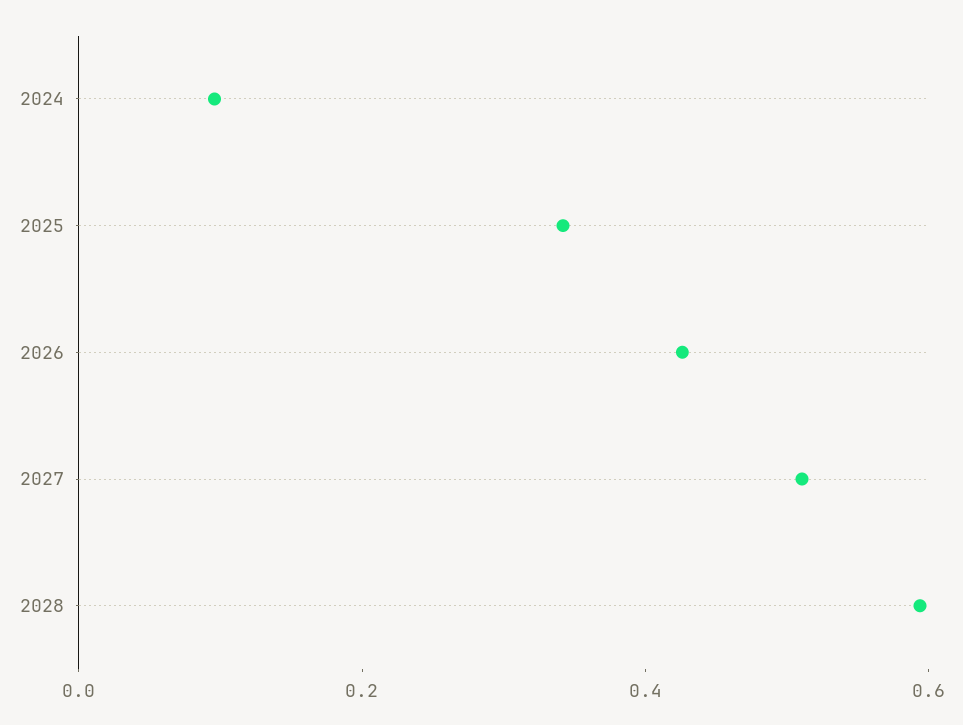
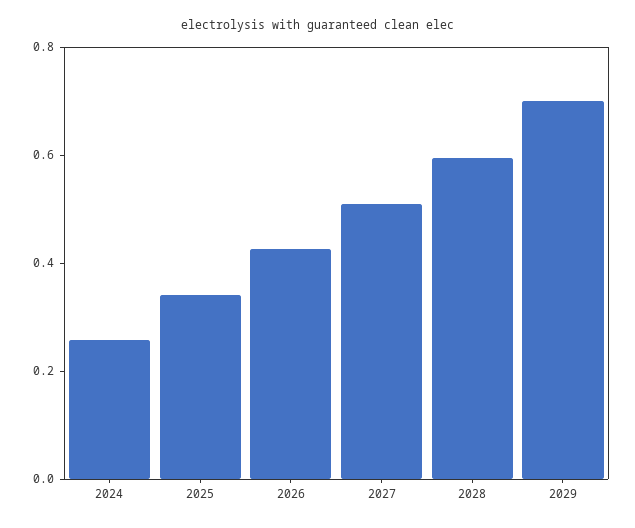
2024: 0.1 -> 0.25
2029: none -> 0.7

